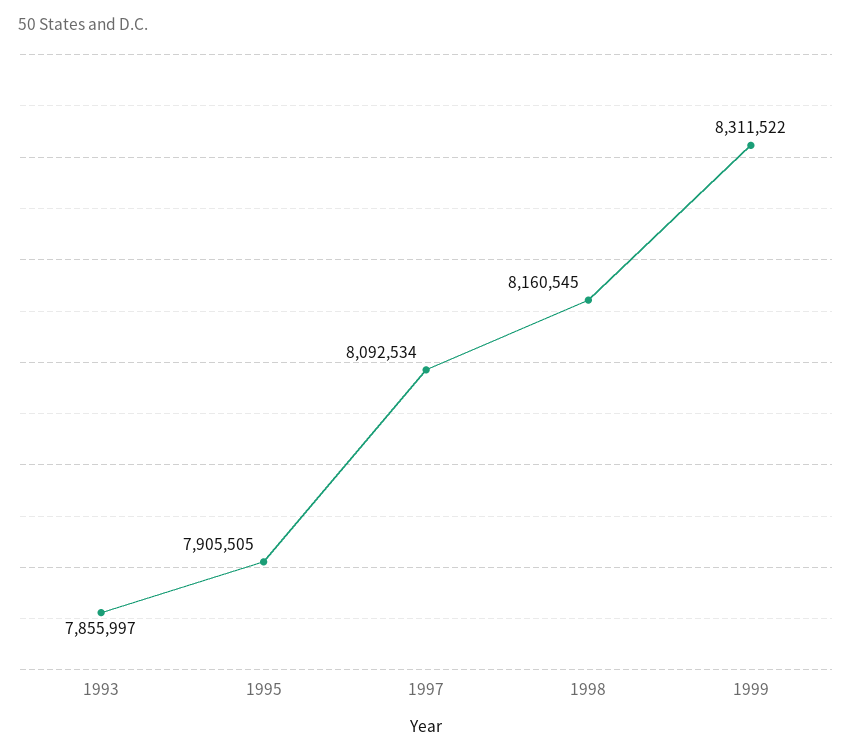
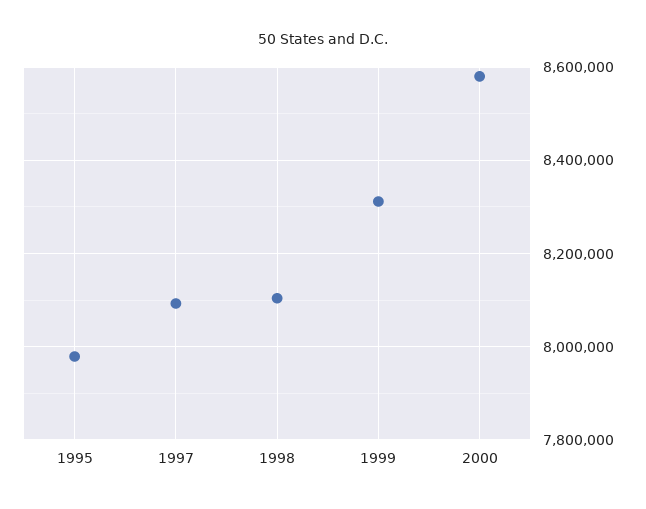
1993: 7855997 -> none
1995: 7905505 -> 7980000
1998: 8160545 -> 8100000
2000: none -> 8580000

